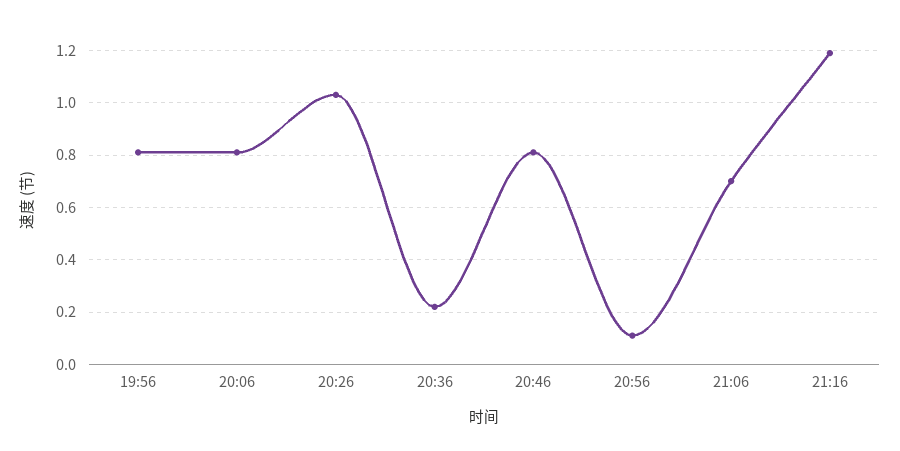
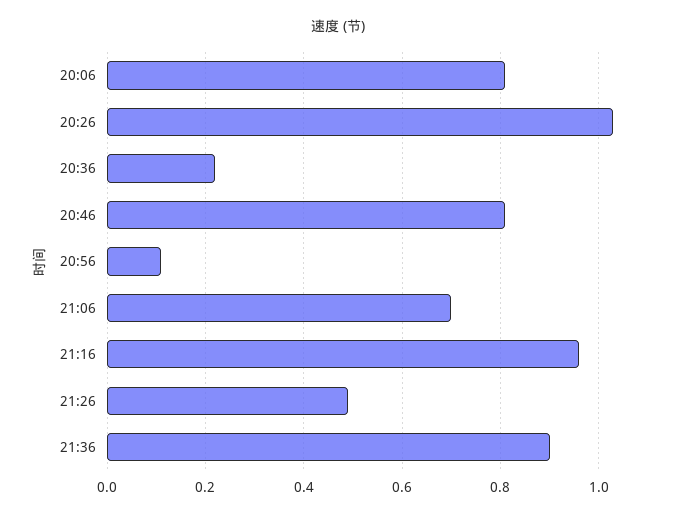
19:56: 0.8 -> none
21:16: 1.2 -> 0.95
21:26: none -> 0.5
21:36: none -> 0.9

